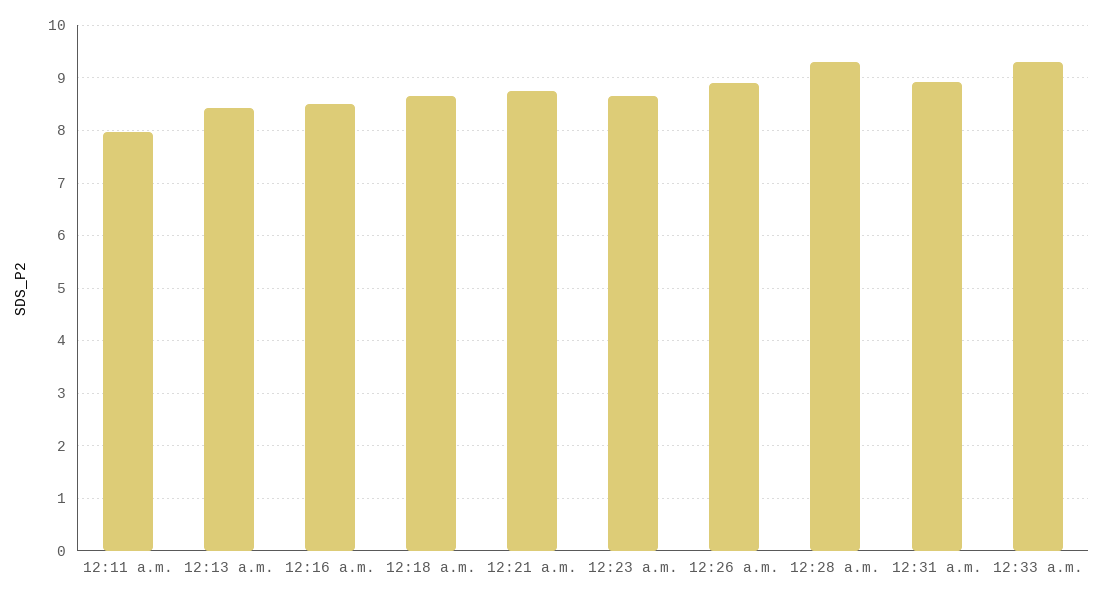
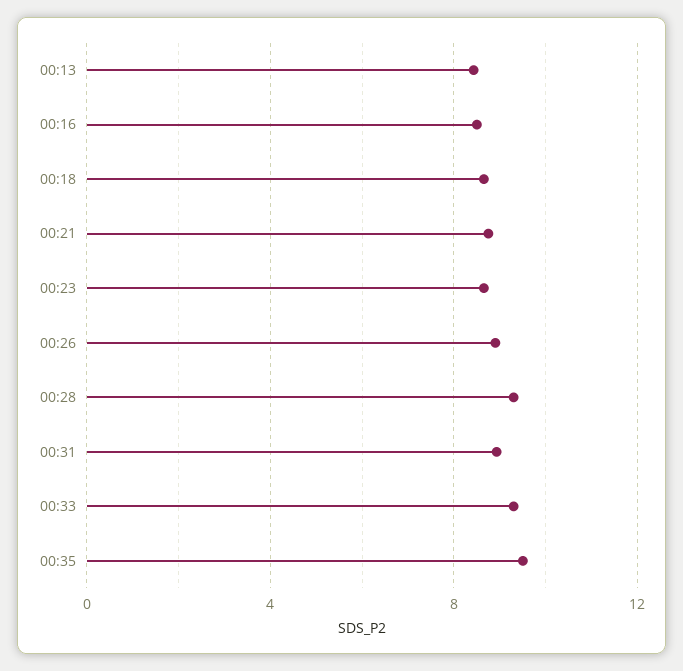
12:11 a.m.: 8 -> none
00:35: none -> 9.5

